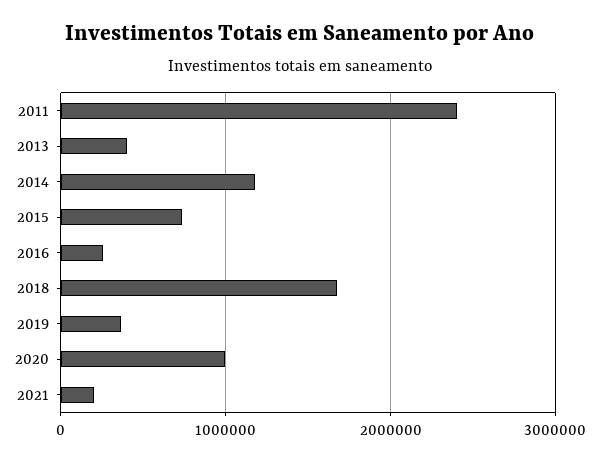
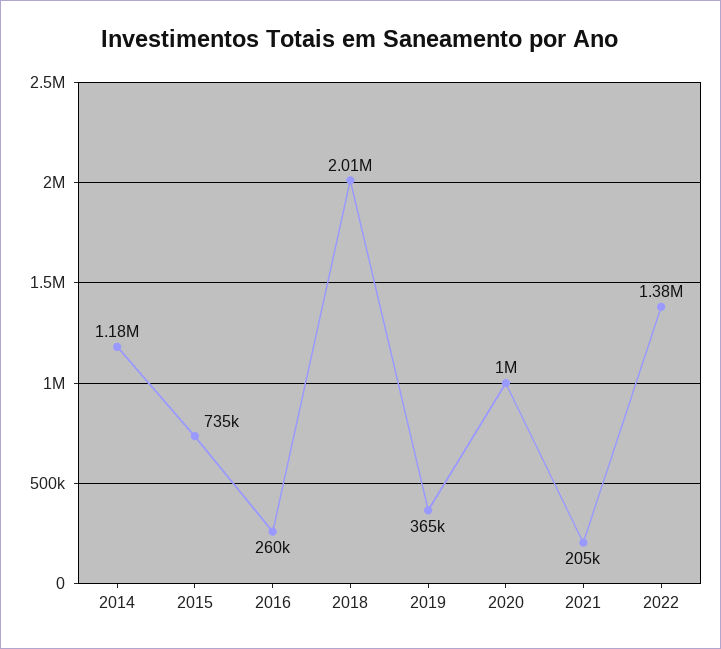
2011: 2400000 -> none
2013: 400000 -> none
2018: 1700000 -> 2010000
2022: none -> 1380000

